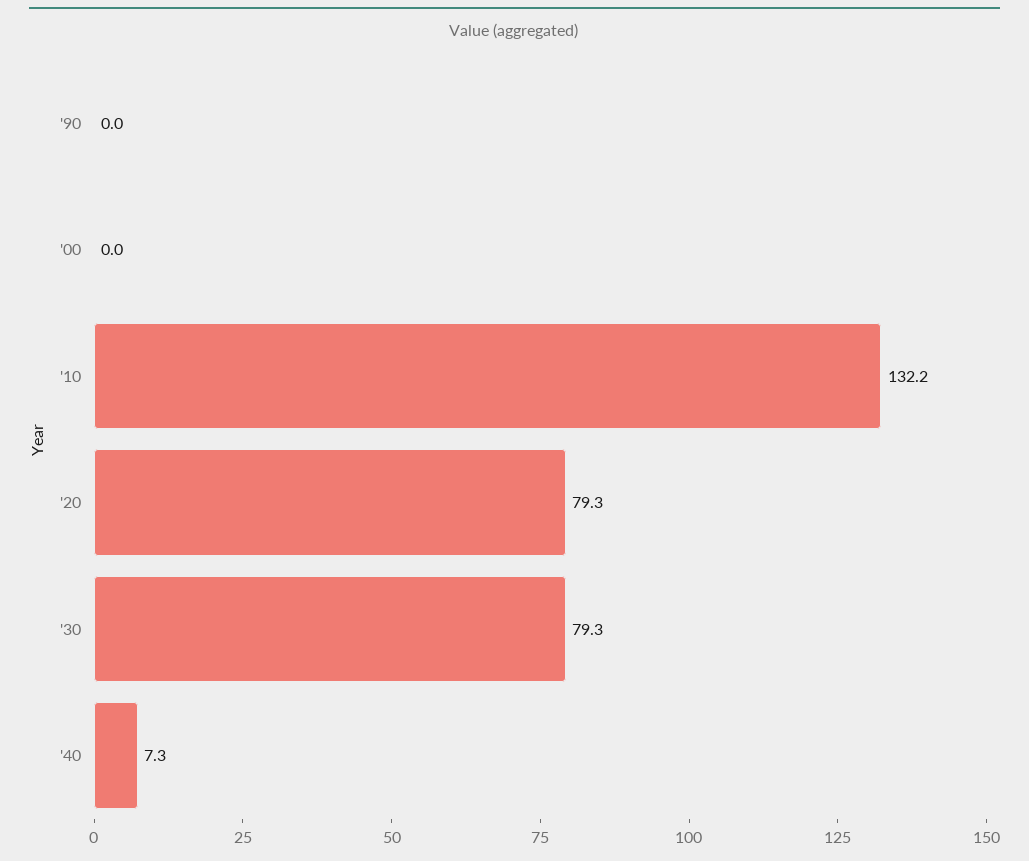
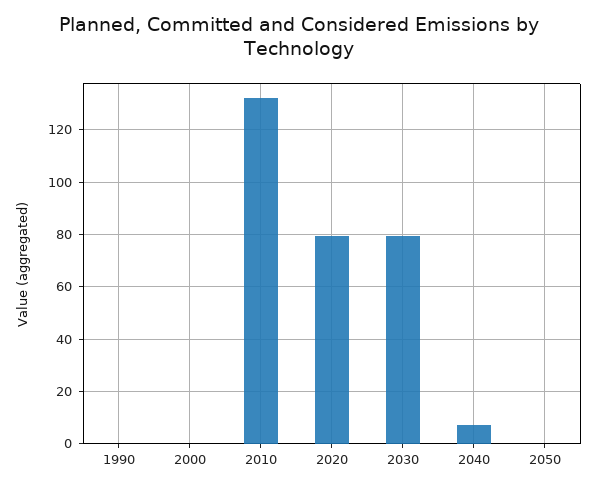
2050: none -> 0

